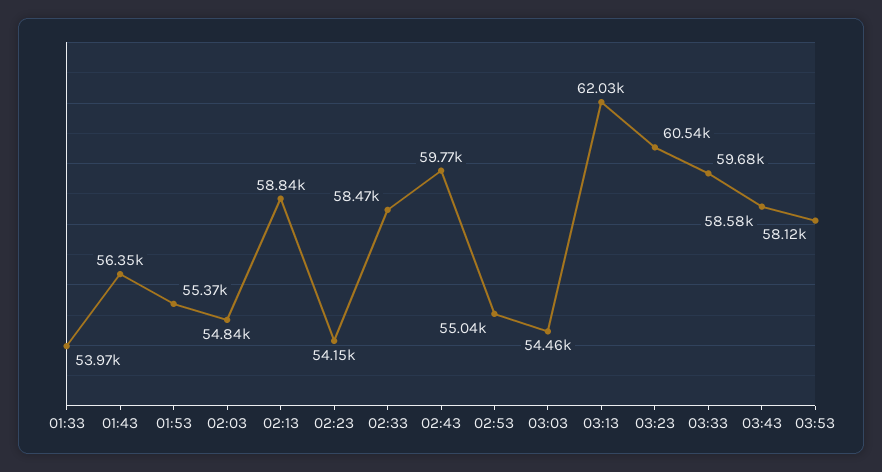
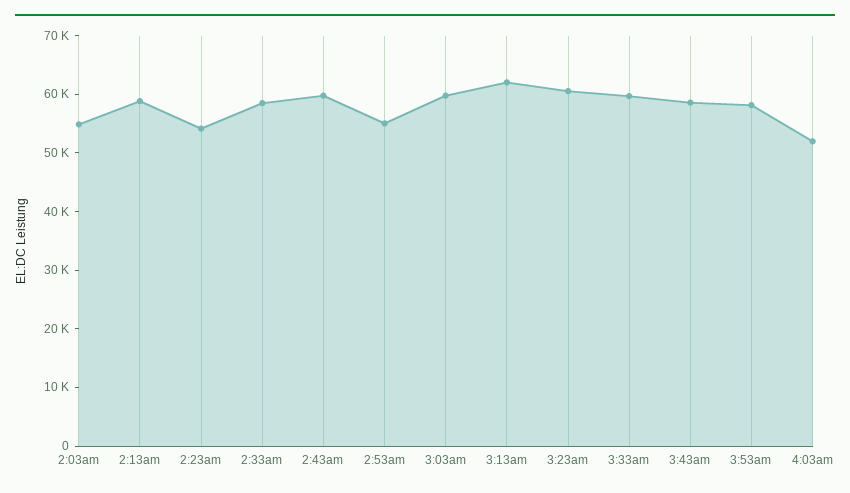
01:33: 53970 -> none
01:43: 56350 -> none
01:53: 55370 -> none
03:03: 54460 -> 60000
4:03am: none -> 52000

